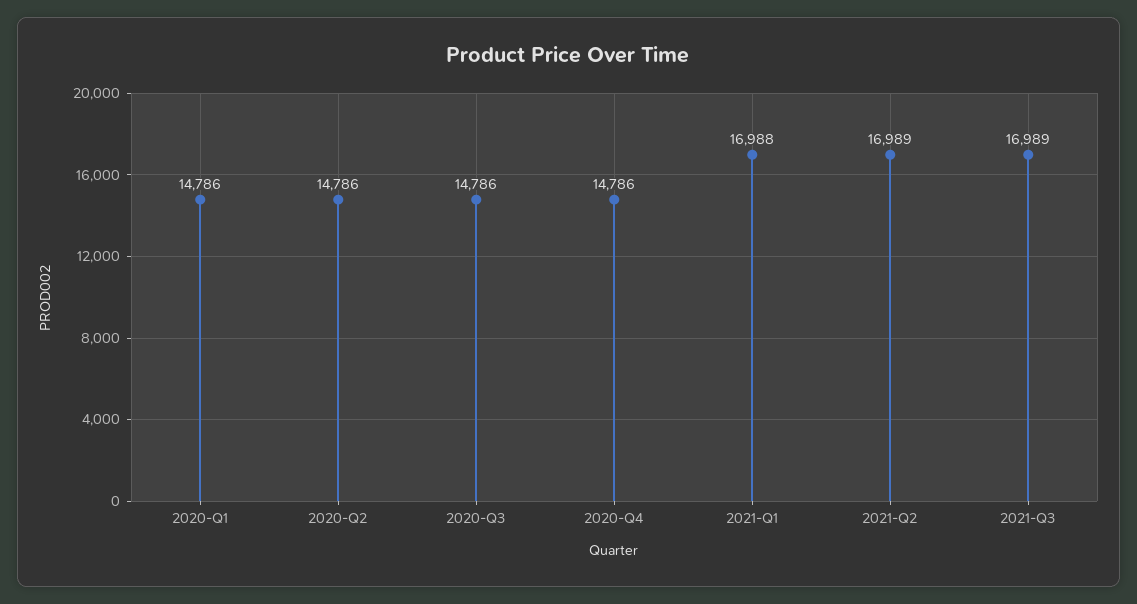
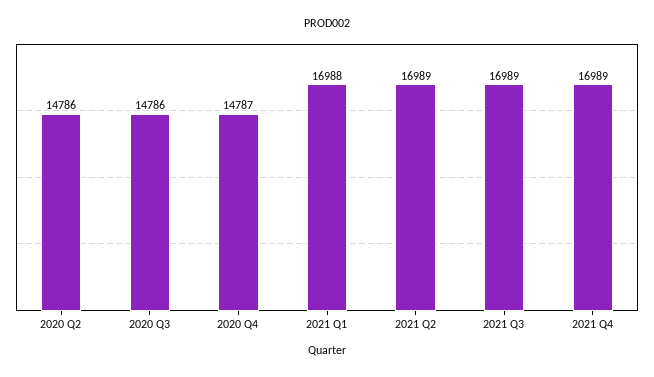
2020-Q1: 14786 -> none
2020-Q4: 14786 -> 14787
2021 Q4: none -> 16989

